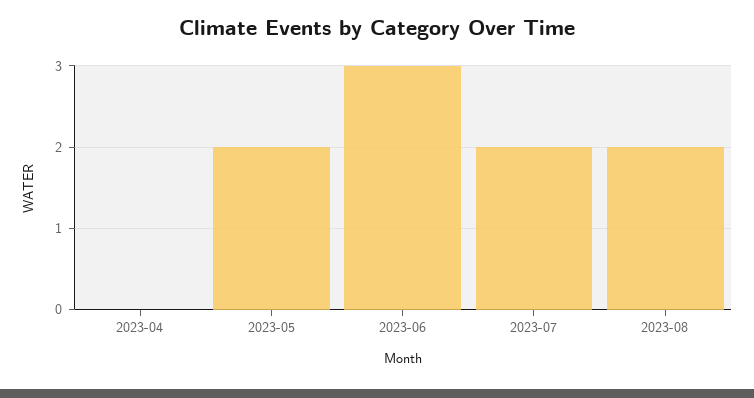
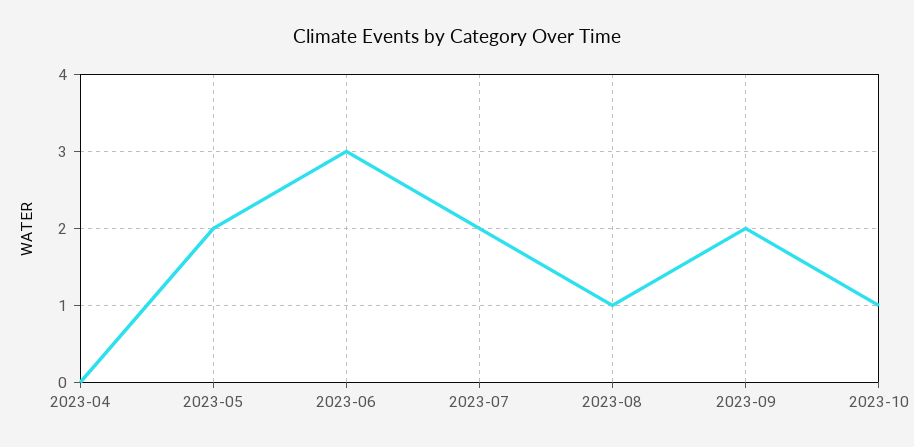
2023-08: 2 -> 1
2023-09: none -> 2
2023-10: none -> 1

